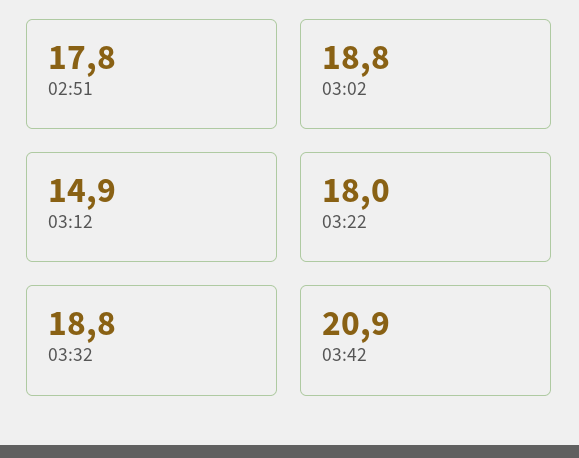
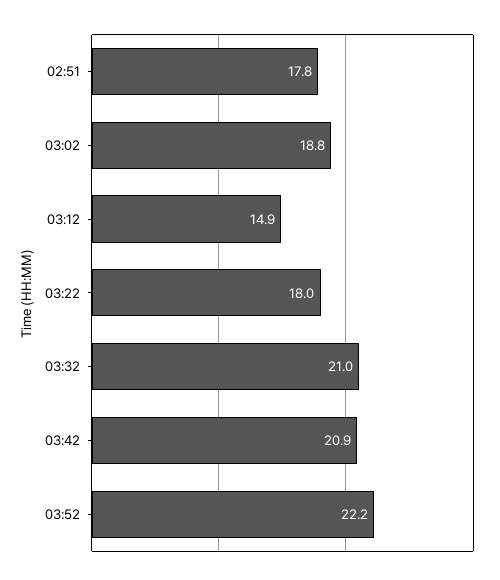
03:32: 18.8 -> 21
03:52: none -> 22.2

